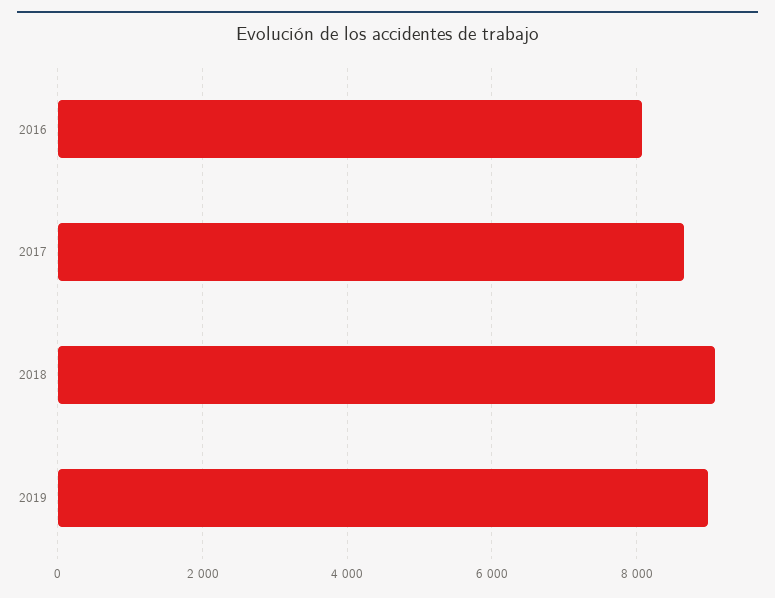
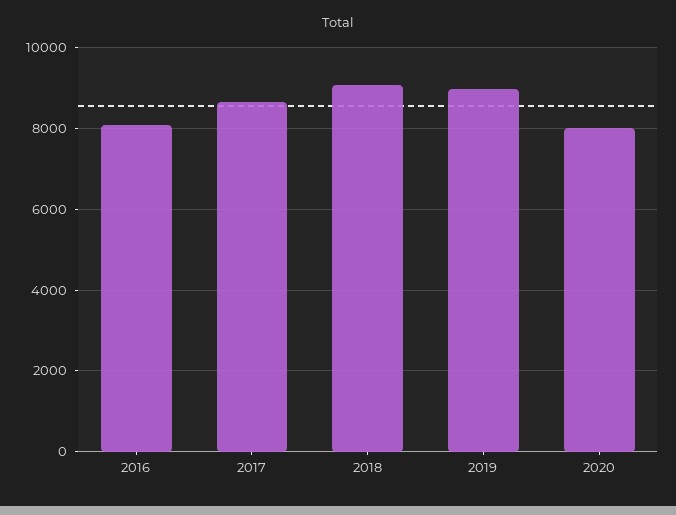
2020: none -> 8000

